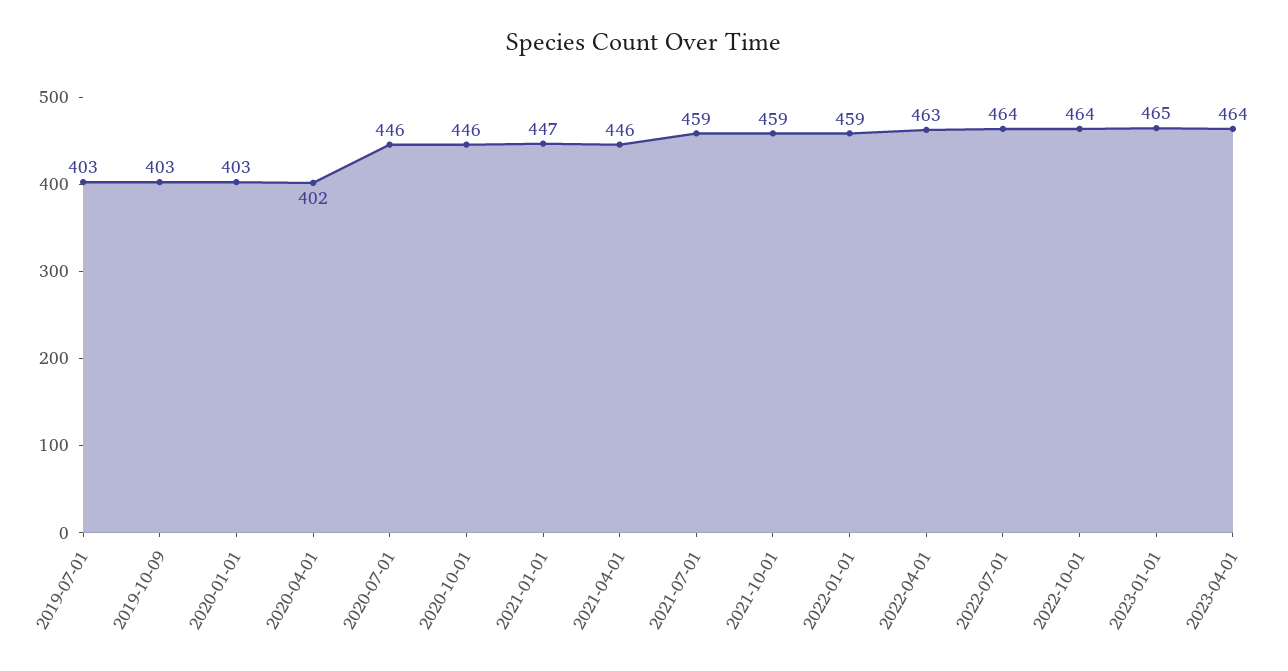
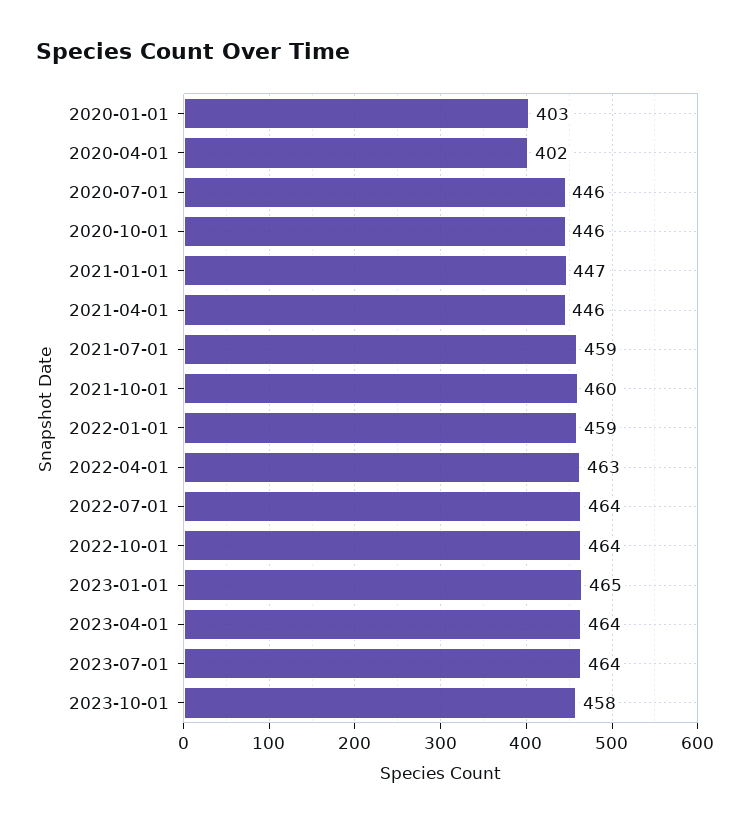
2019-07-01: 403 -> none
2019-10-09: 403 -> none
2021-10-01: 459 -> 460
2023-07-01: none -> 464
2023-10-01: none -> 458

